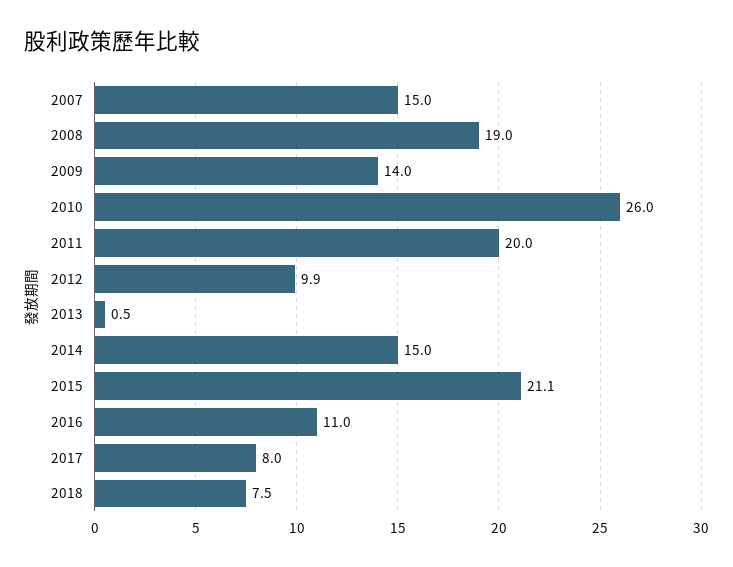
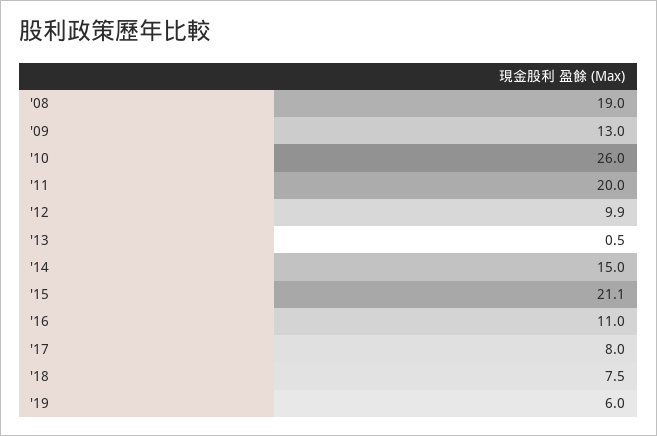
2007: 15 -> none
2009: 14 -> 13
'19: none -> 6

